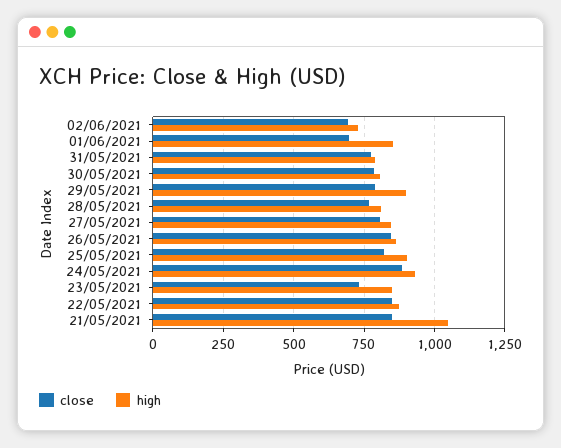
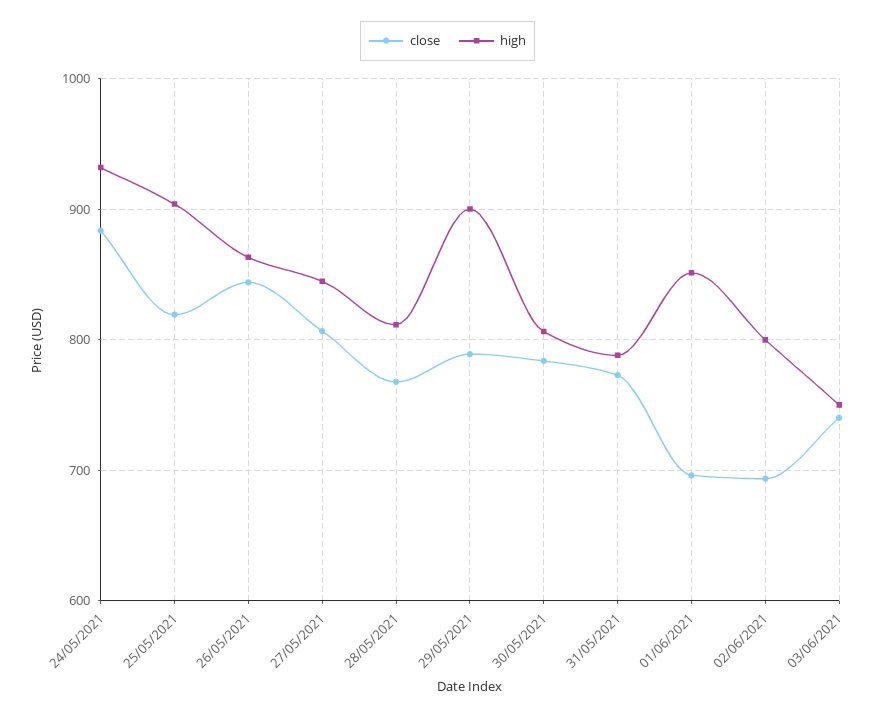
high, 02/06/2021: 725 -> 800
close, 23/05/2021: 725 -> none
high, 23/05/2021: 850 -> none
close, 22/05/2021: 850 -> none
high, 22/05/2021: 875 -> none
close, 21/05/2021: 850 -> none
high, 21/05/2021: 1050 -> none
close, 03/06/2021: none -> 740
high, 03/06/2021: none -> 750

